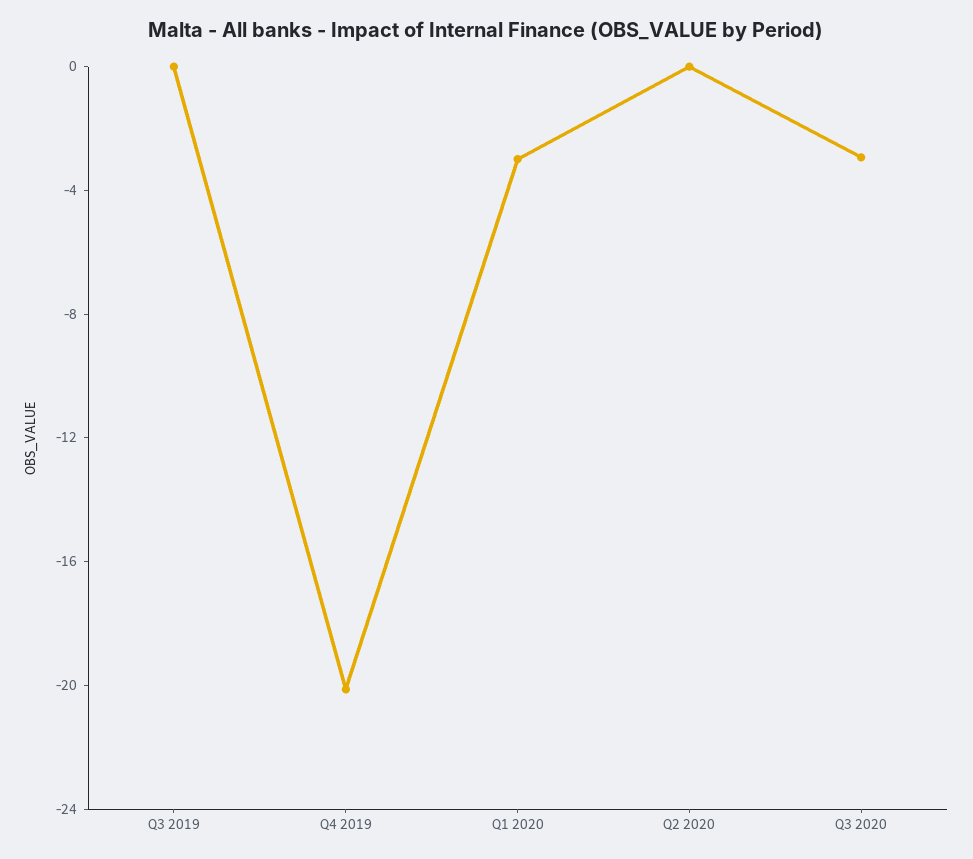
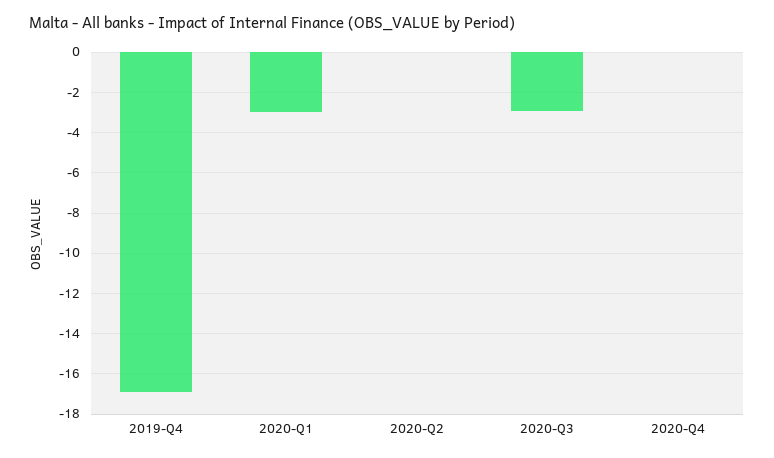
Q3 2019: 0 -> none
Q4 2019: -20 -> -17
2020-Q4: none -> 0

